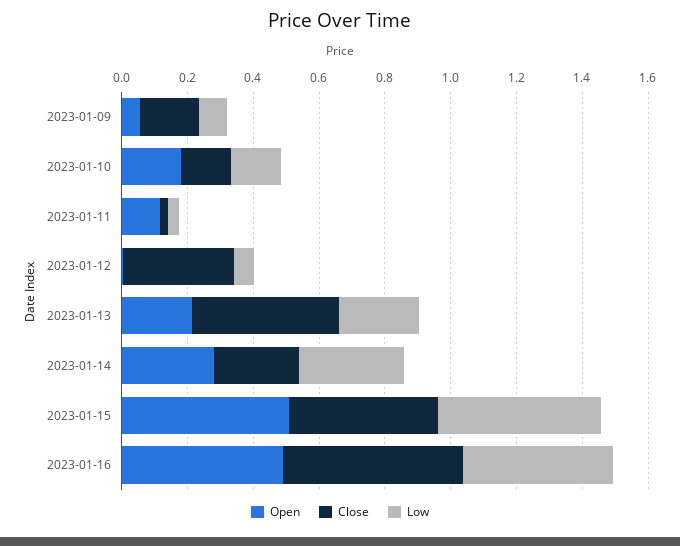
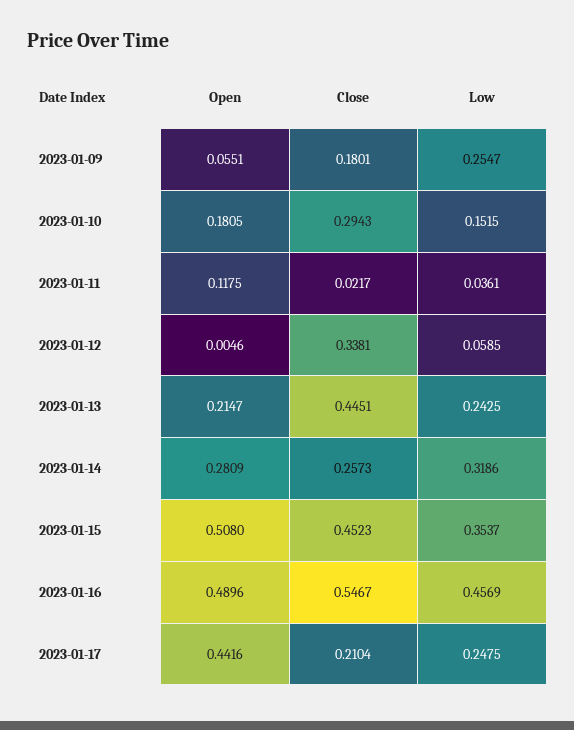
Low, 2023-01-09: 0.1 -> 0.2547
Close, 2023-01-10: 0.15 -> 0.2943
Low, 2023-01-15: 0.5 -> 0.3537
Open, 2023-01-17: none -> 0.4416
Close, 2023-01-17: none -> 0.2104
Low, 2023-01-17: none -> 0.2475

